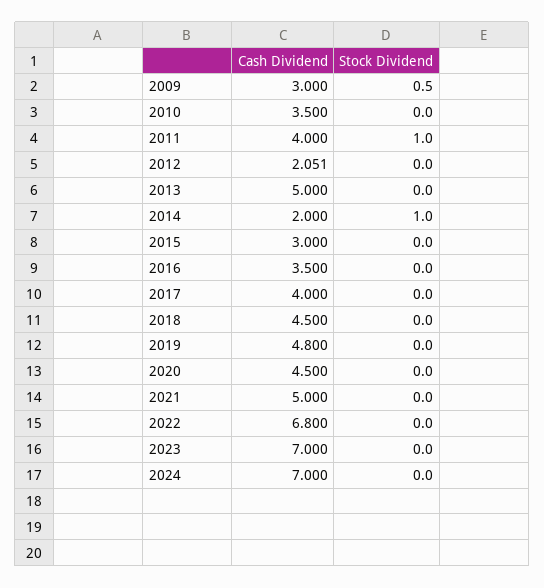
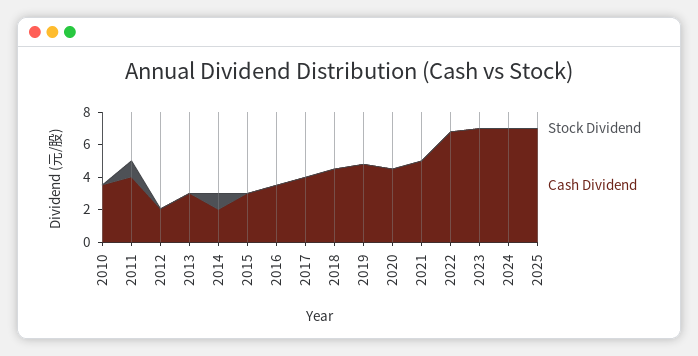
Cash Dividend, 2009: 3 -> none
Stock Dividend, 2009: 0.5 -> none
Cash Dividend, 2013: 5 -> 3
Stock Dividend, 2025: none -> 0
Cash Dividend, 2025: none -> 7

